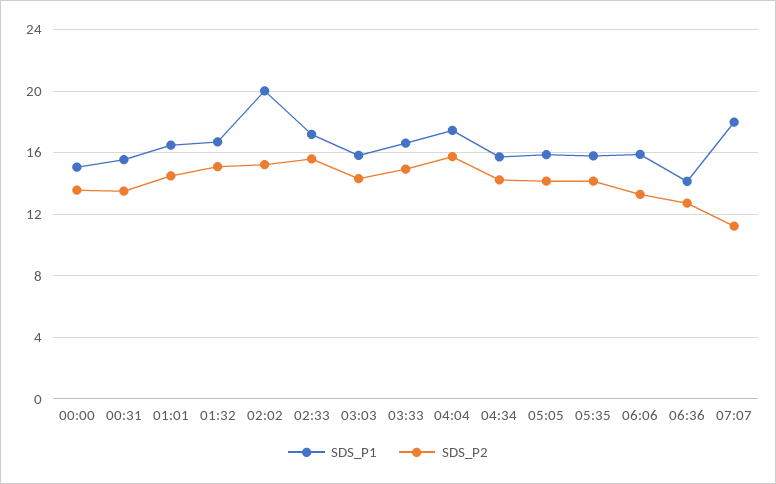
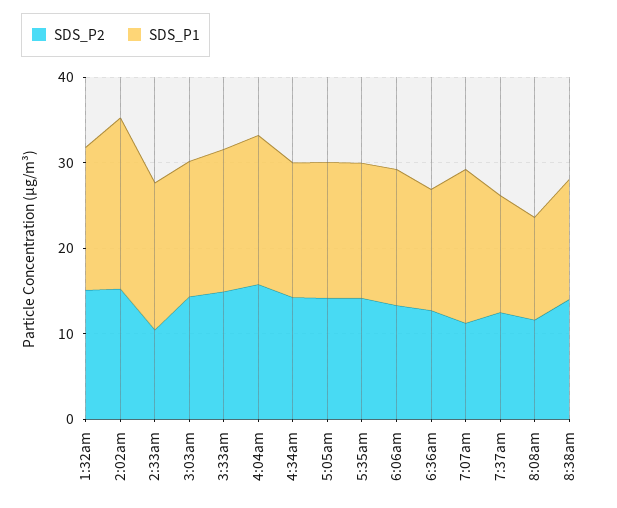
SDS_P1, 00:00: 15 -> none
SDS_P2, 00:00: 13.5 -> none
SDS_P1, 00:31: 15.5 -> none
SDS_P2, 00:31: 13.5 -> none
SDS_P1, 01:01: 16.5 -> none
SDS_P2, 01:01: 14.5 -> none
SDS_P2, 02:33: 15.5 -> 10
SDS_P2, 7:37am: none -> 12
SDS_P1, 7:37am: none -> 14
SDS_P2, 8:08am: none -> 12
SDS_P1, 8:08am: none -> 12
SDS_P2, 8:38am: none -> 14
SDS_P1, 8:38am: none -> 14

